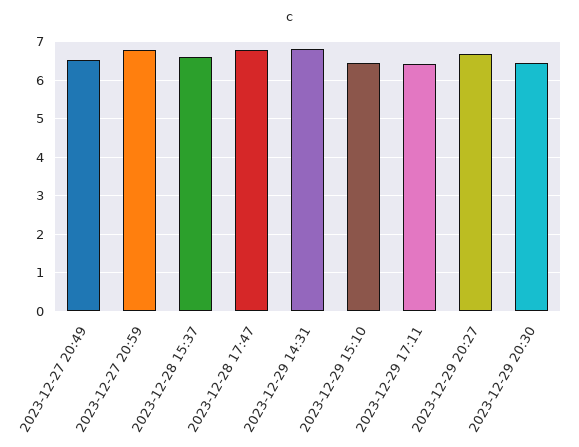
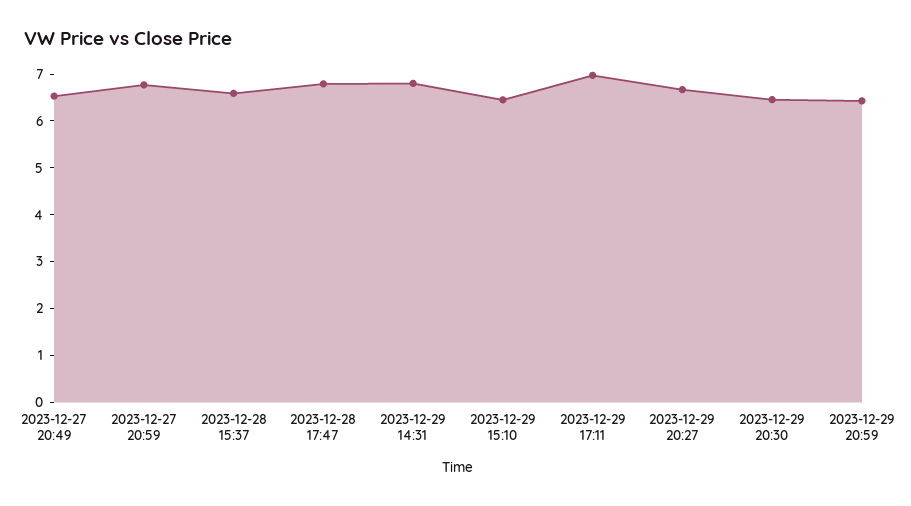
2023-12-29 17:11: 6.4 -> 7
2023-12-29 20:59: none -> 6.4

